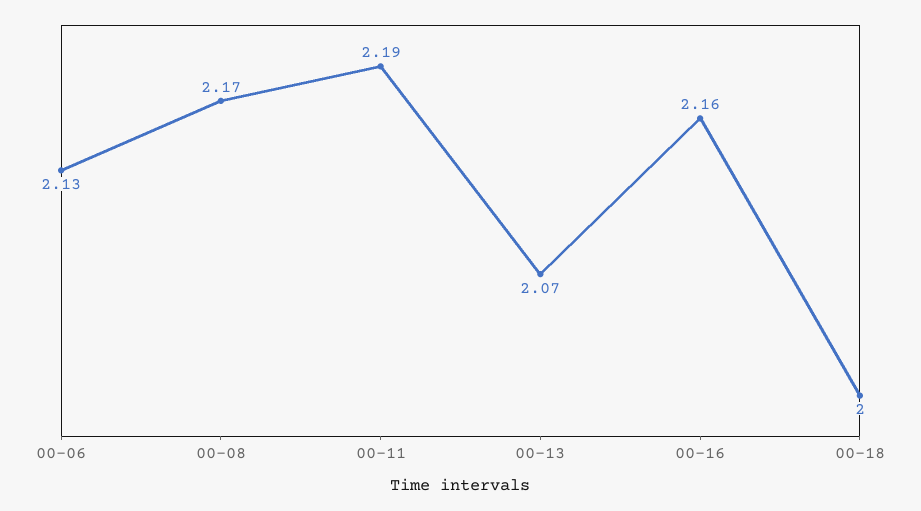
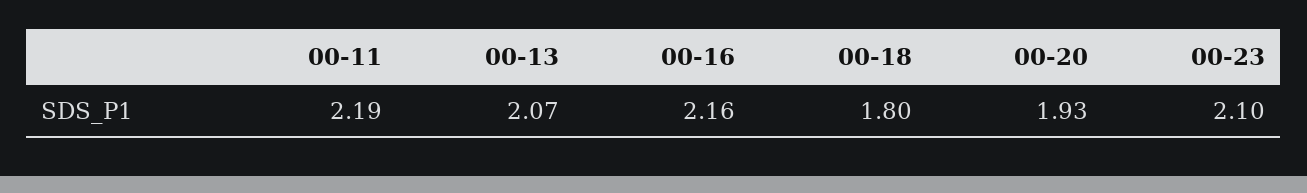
00-06: 2.13 -> none
00-08: 2.17 -> none
00-18: 2 -> 1.8
00-20: none -> 1.93
00-23: none -> 2.1

